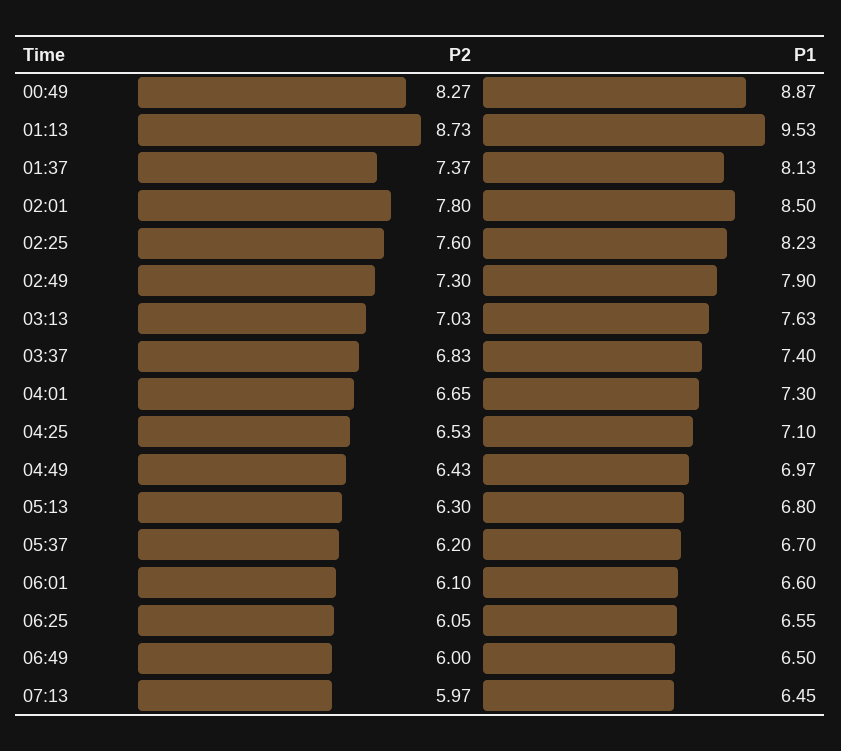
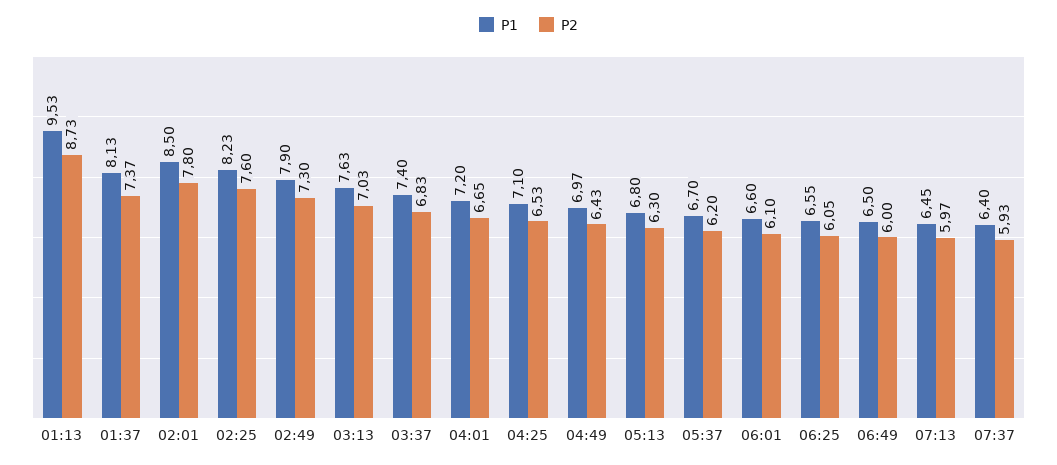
P2, 00:49: 8.27 -> none
P1, 00:49: 8.87 -> none
P1, 04:01: 7.3 -> 7.2
P1, 07:37: none -> 6.4
P2, 07:37: none -> 5.93

